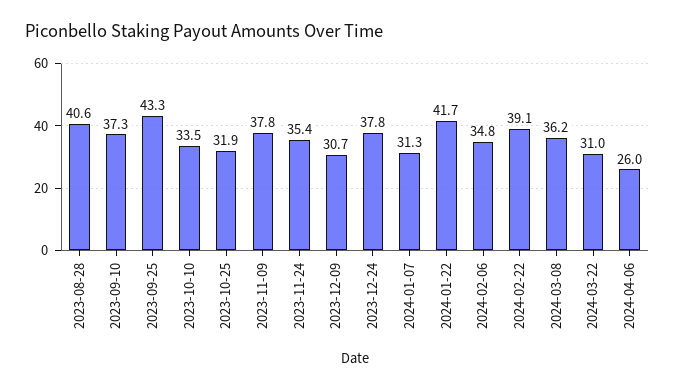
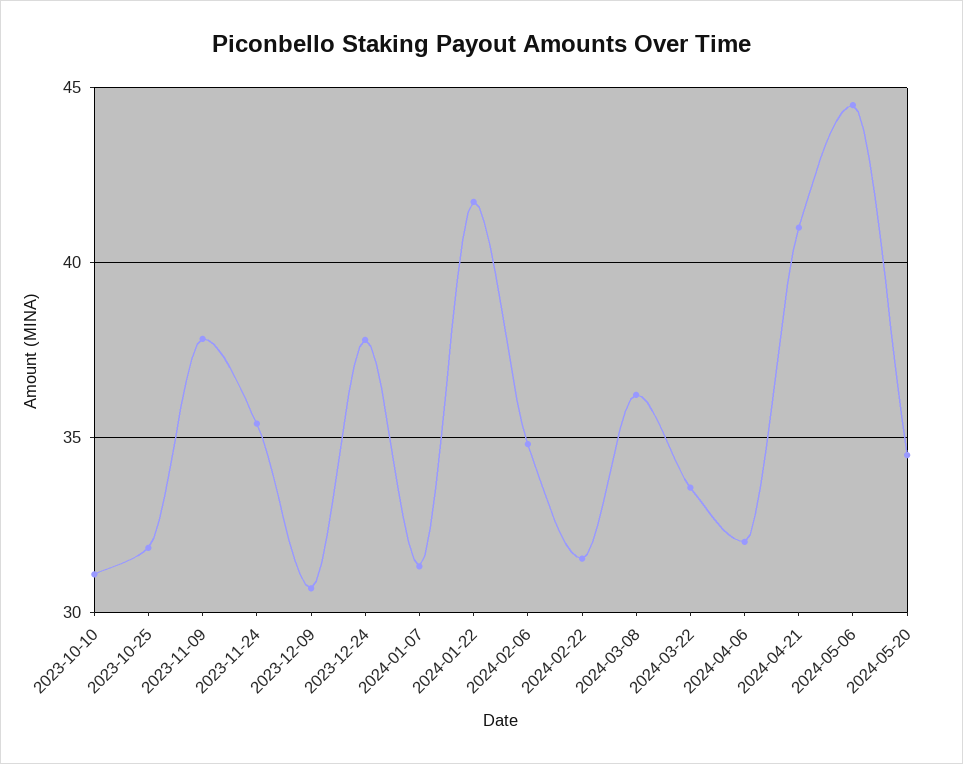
2023-08-28: 40.6 -> none
2023-09-10: 37.3 -> none
2023-09-25: 43.3 -> none
2023-10-10: 33.5 -> 31
2024-02-22: 39.1 -> 31.5
2024-03-22: 31 -> 33.5
2024-04-06: 26 -> 32
2024-04-21: none -> 41
2024-05-06: none -> 44.5
2024-05-20: none -> 34.5

